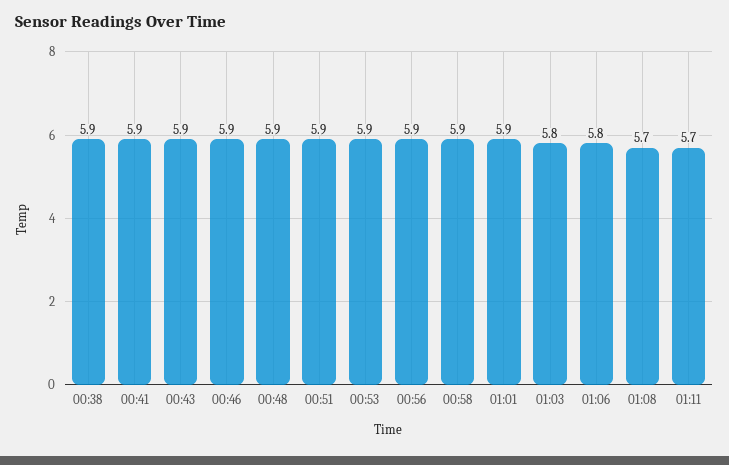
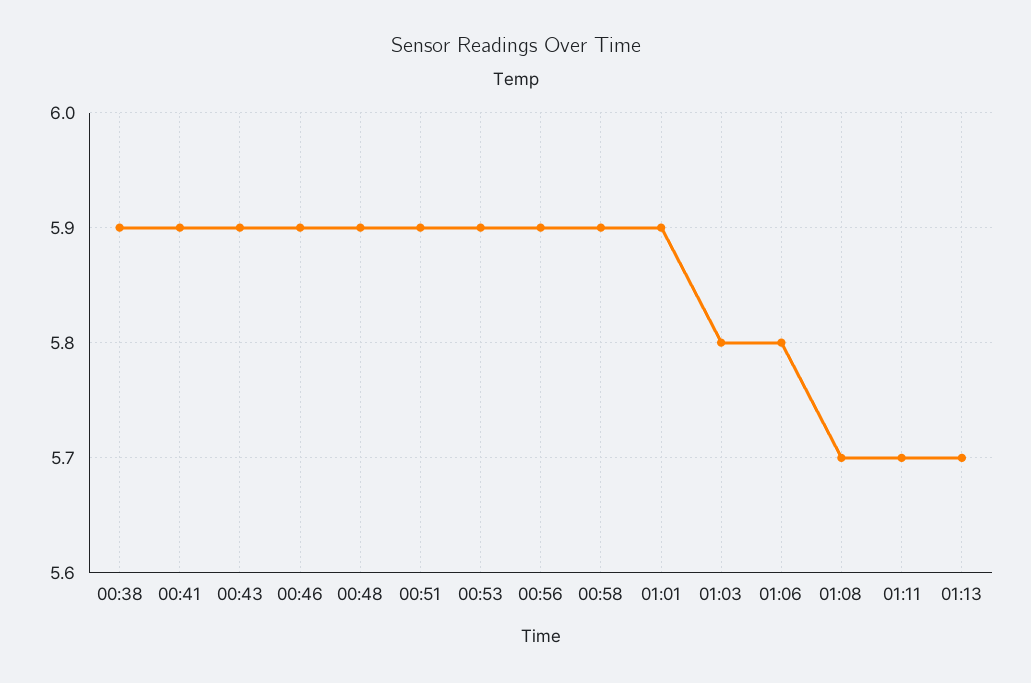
01:13: none -> 5.7

